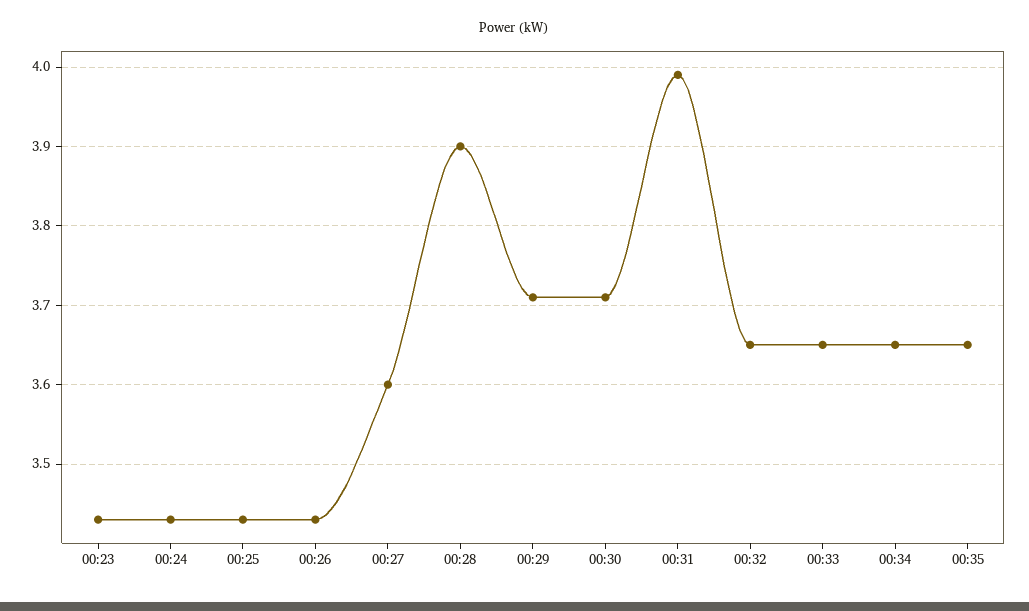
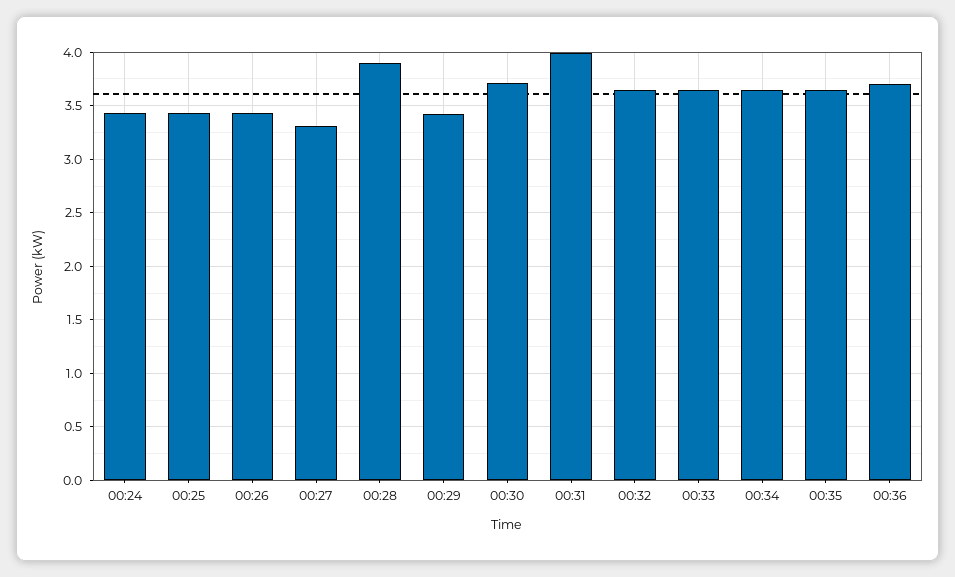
00:23: 3.43 -> none
00:27: 3.6 -> 3.3
00:29: 3.71 -> 3.4
00:36: none -> 3.7

